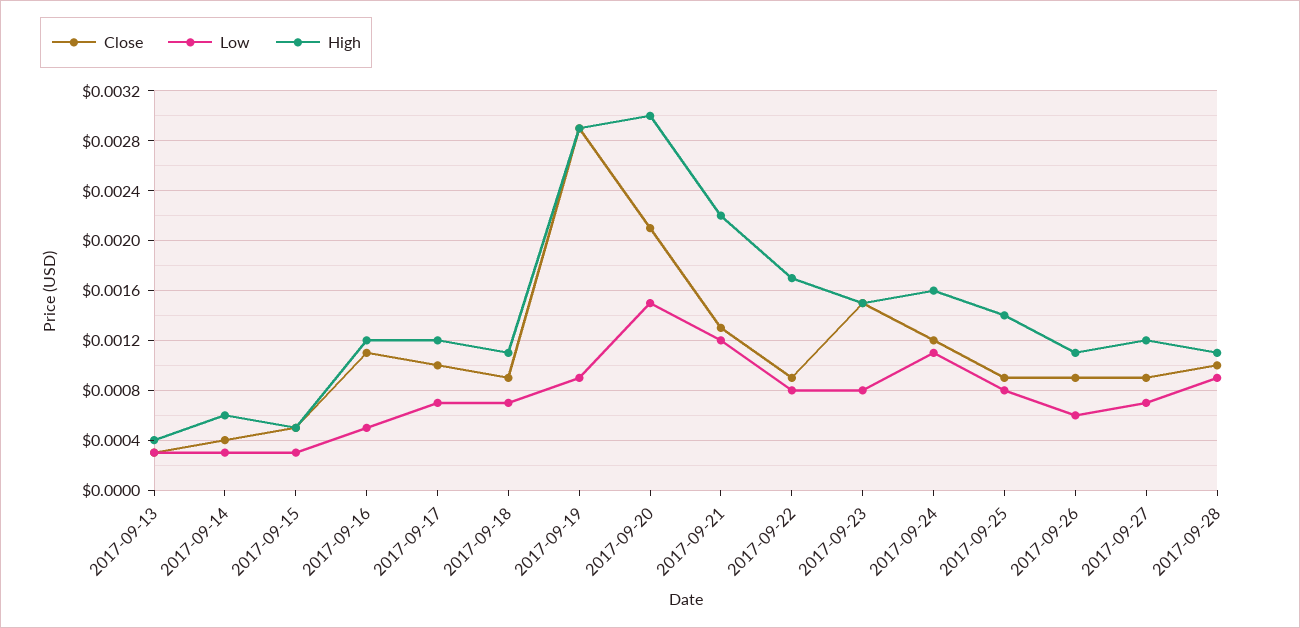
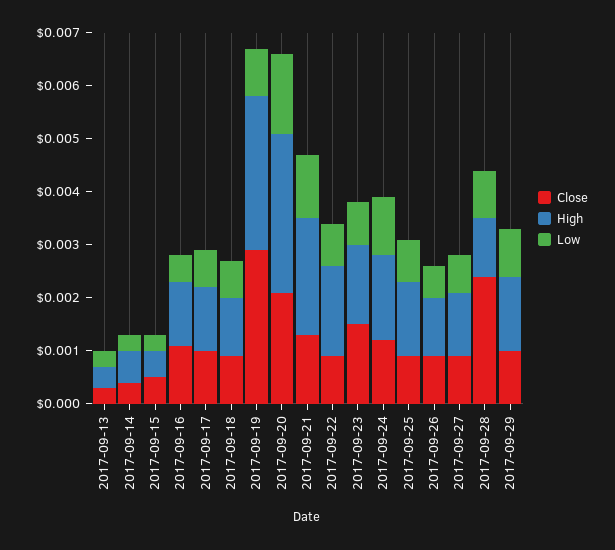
Close, 2017-09-28: 0.001 -> 0.0025
Close, 2017-09-29: none -> 0.001
High, 2017-09-29: none -> 0.0015
Low, 2017-09-29: none -> 0.001

